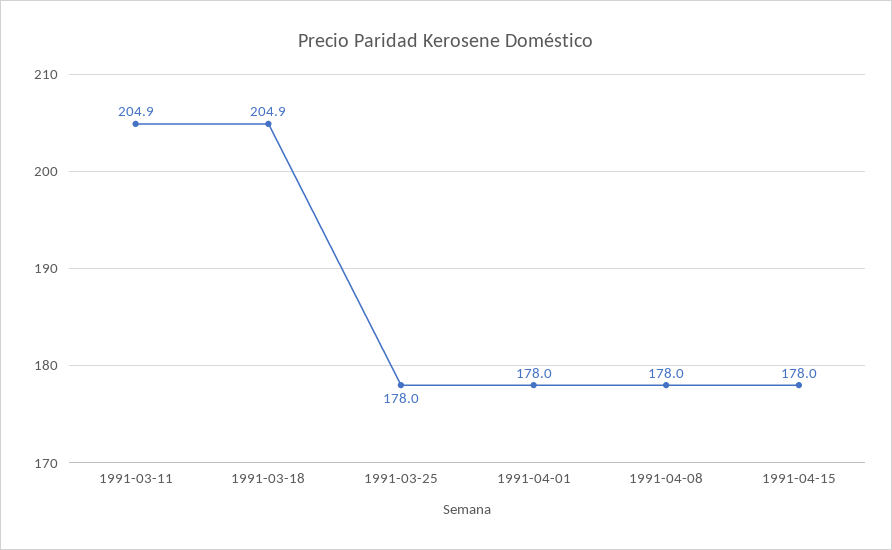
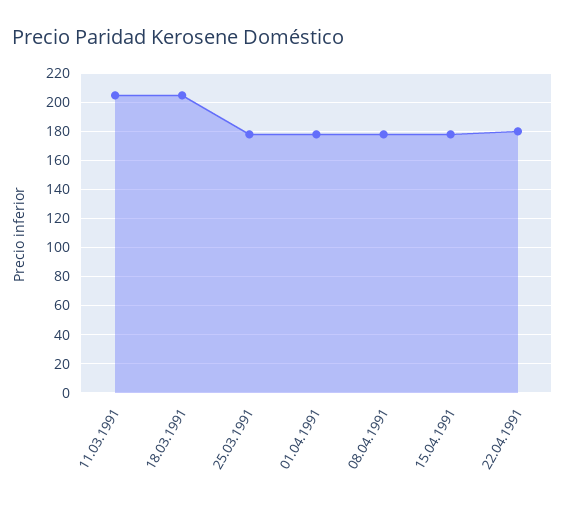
22.04.1991: none -> 180

